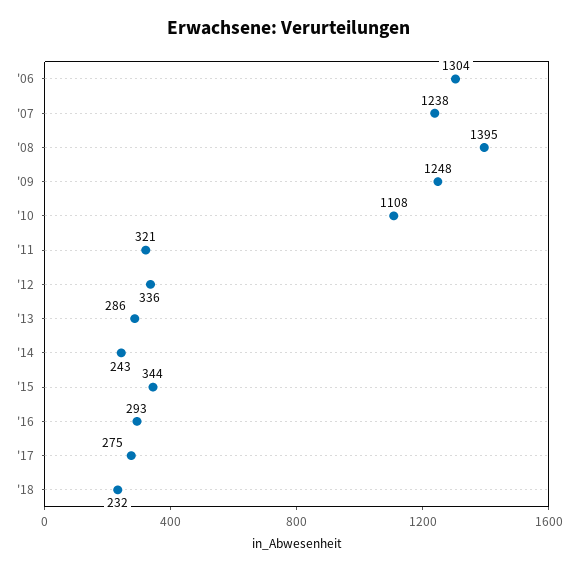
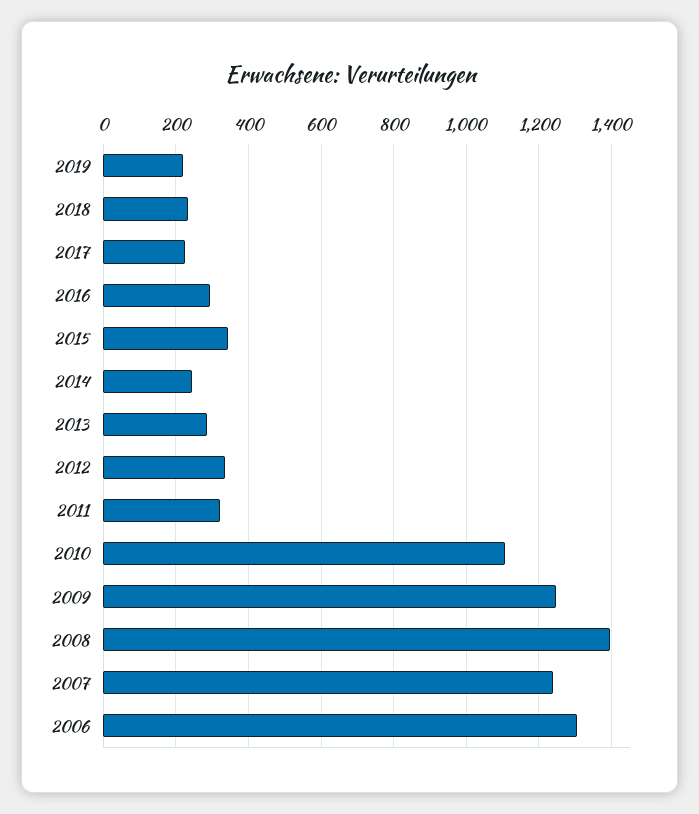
'17: 275 -> 220
2019: none -> 220

